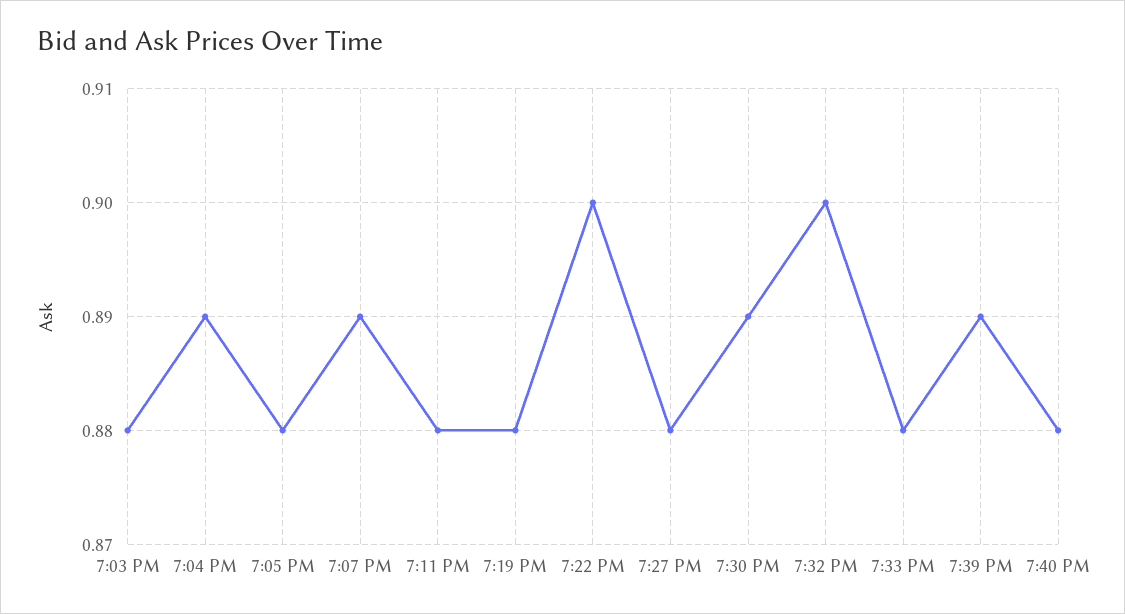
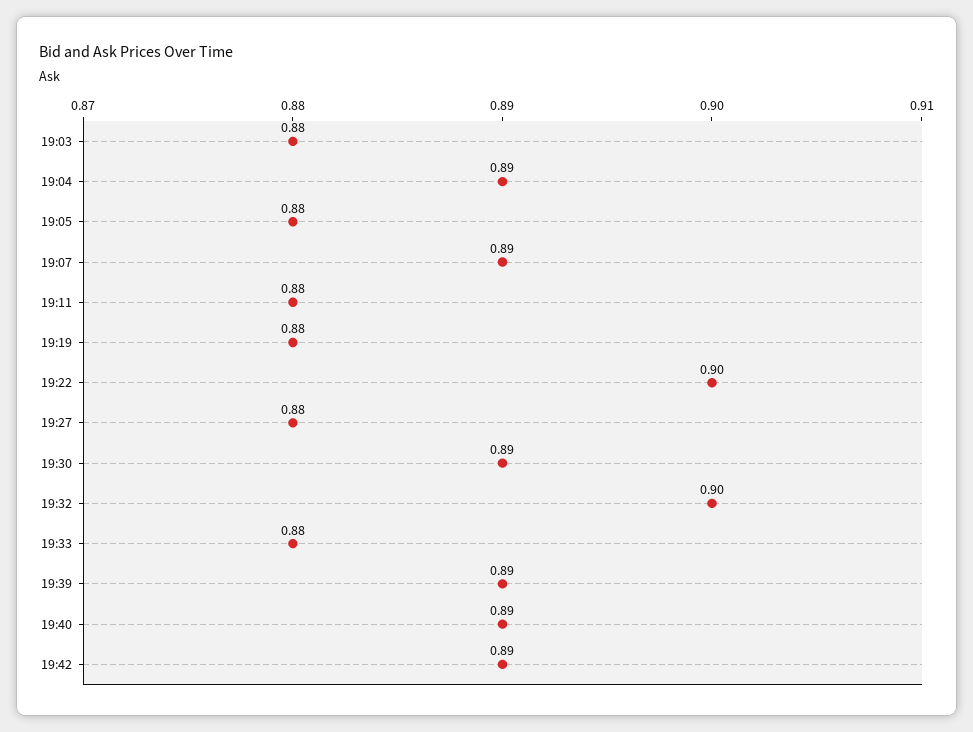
7:40 PM: 0.88 -> 0.89
19:42: none -> 0.89

